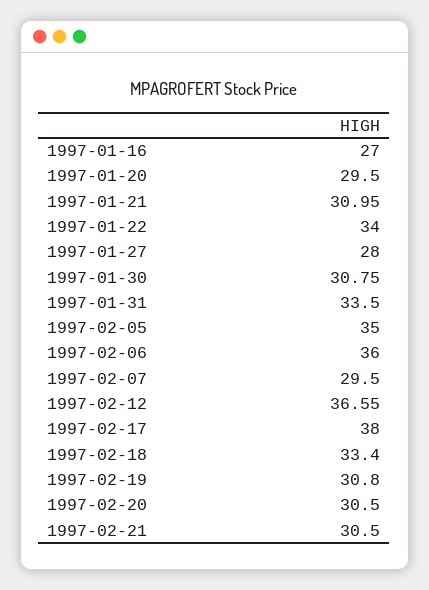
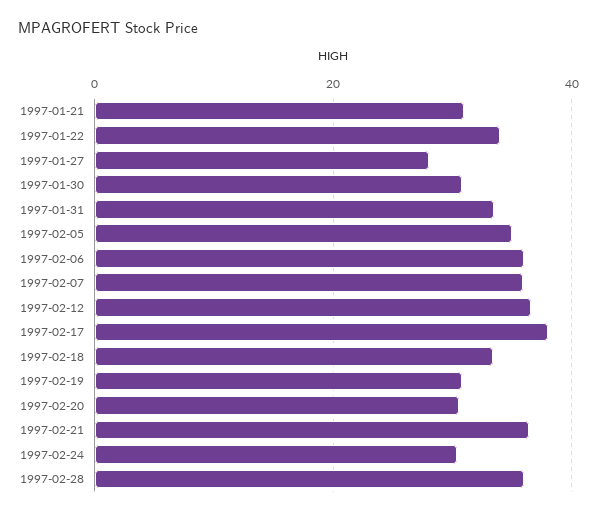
1997-01-16: 27 -> none
1997-01-20: 29.5 -> none
1997-02-07: 29.5 -> 36
1997-02-21: 30.5 -> 36
1997-02-24: none -> 30
1997-02-28: none -> 36

